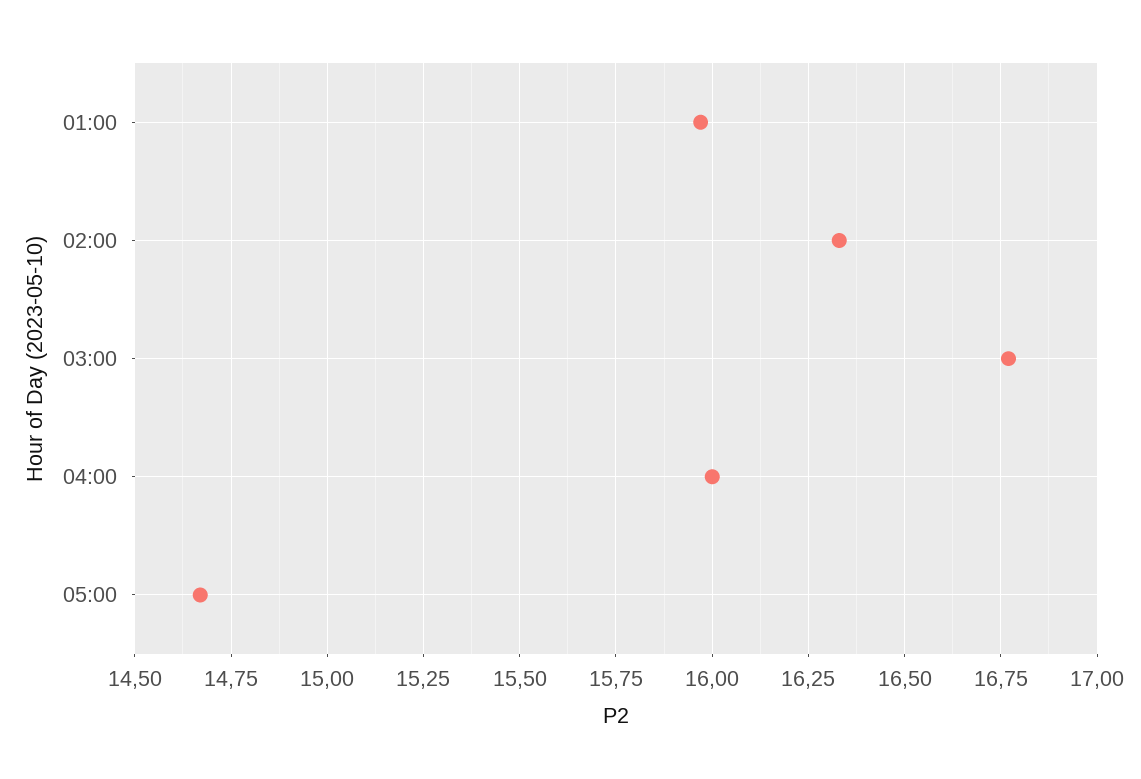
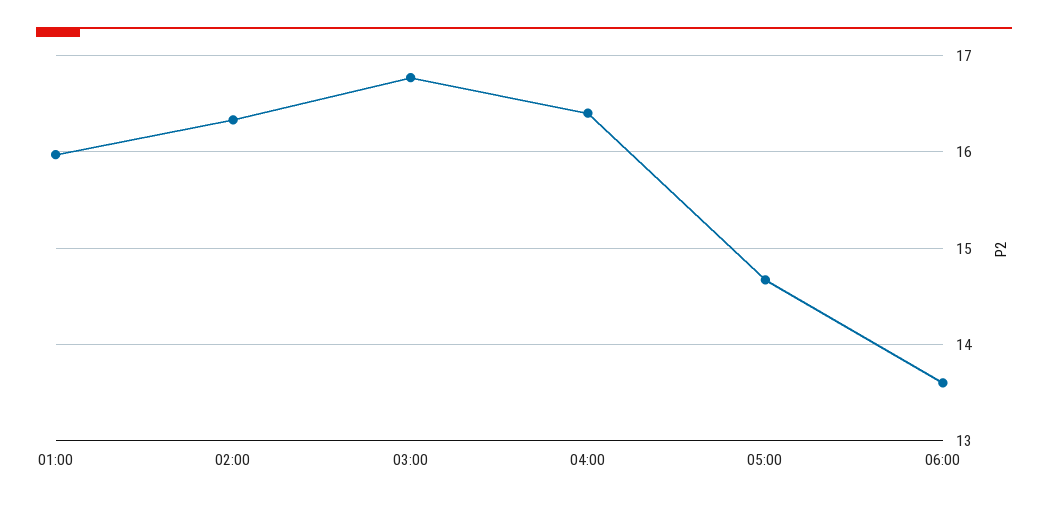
04:00: 16 -> 16.4
06:00: none -> 13.6

